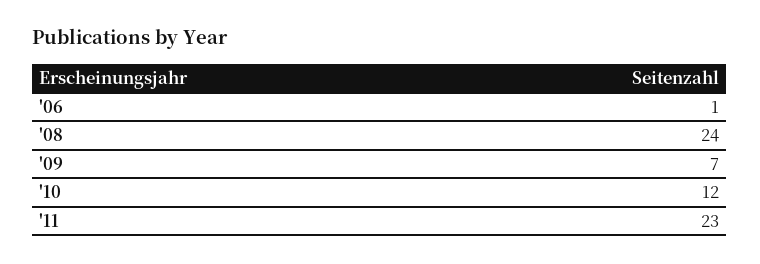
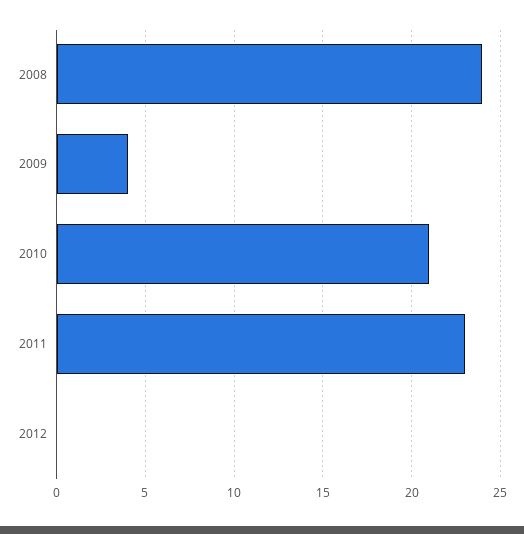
'06: 1 -> none
'09: 7 -> 4
'10: 12 -> 21
2012: none -> 0

